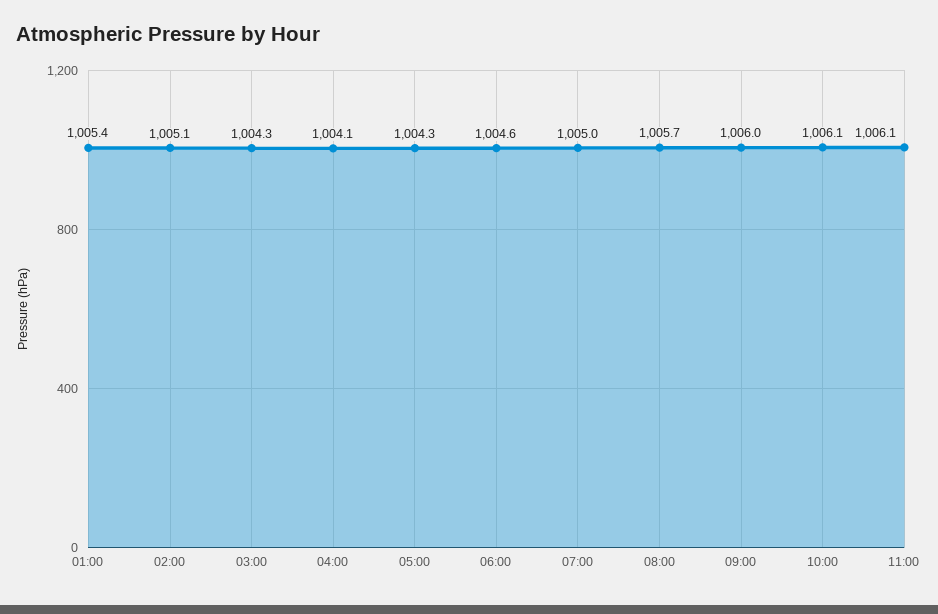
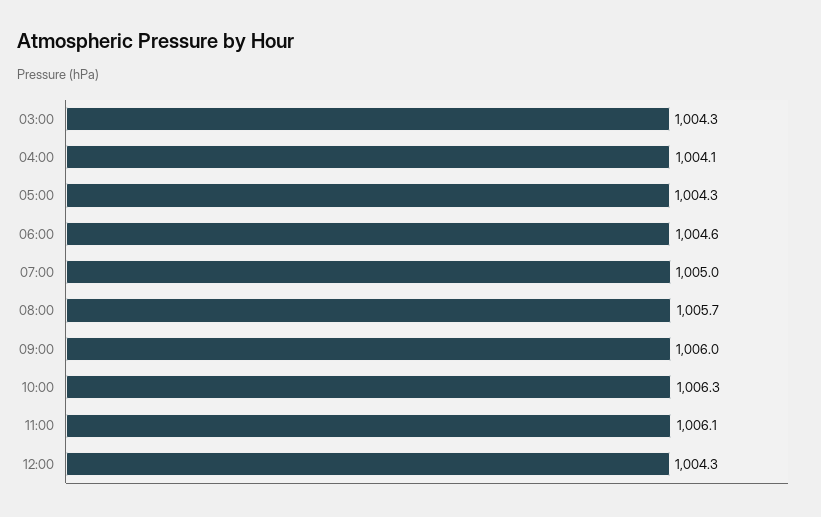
01:00: 1005.4 -> none
02:00: 1005.1 -> none
10:00: 1006.1 -> 1006.3
12:00: none -> 1004.3

